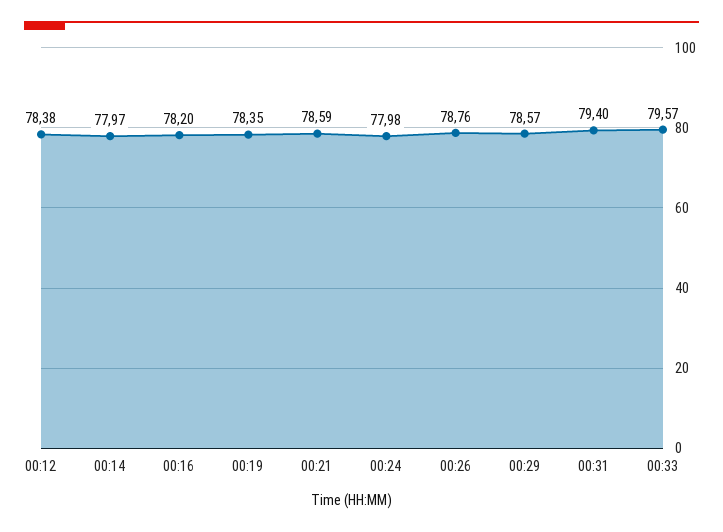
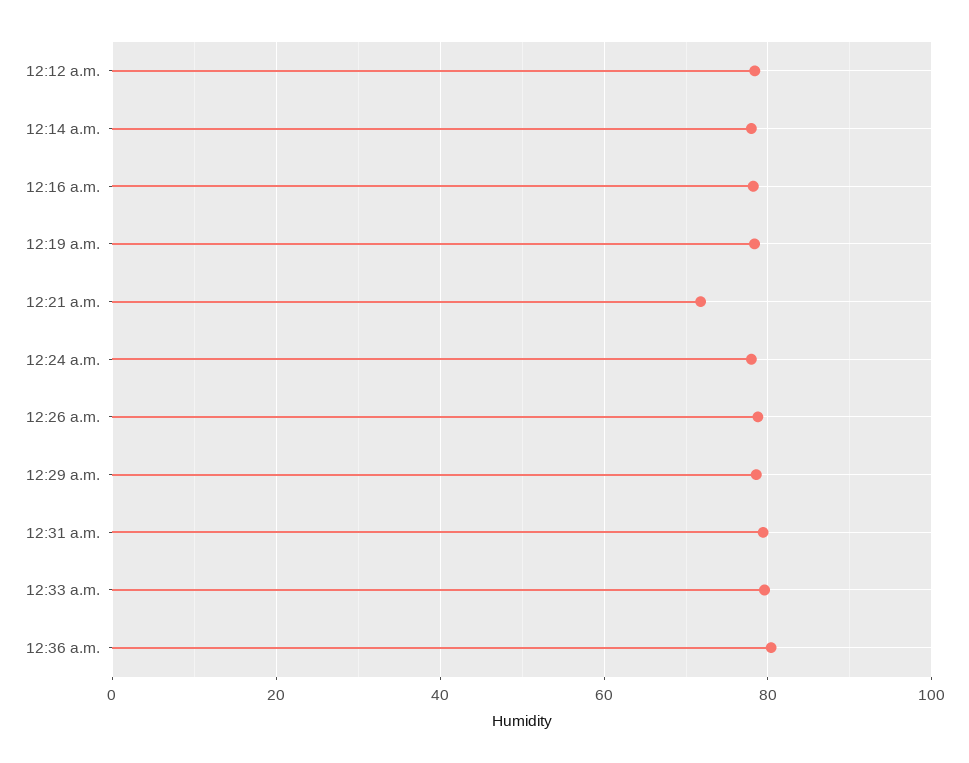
00:21: 78.59 -> 72
12:36 a.m.: none -> 80

